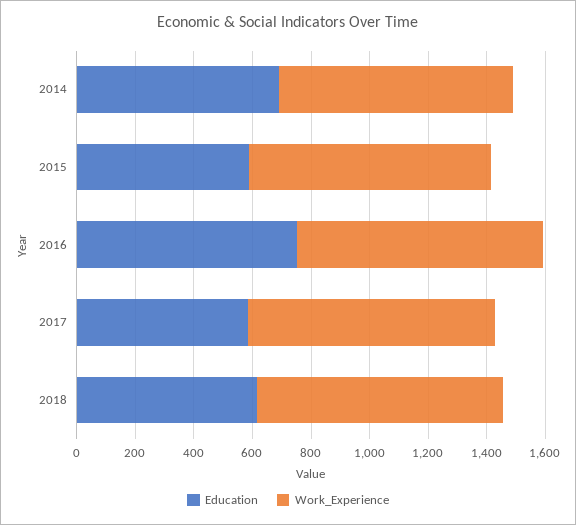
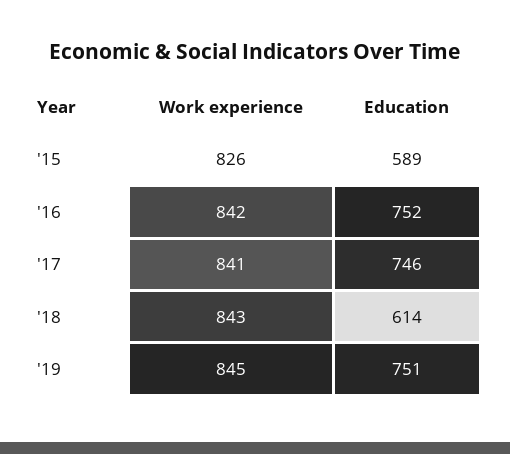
Education, 2014: 700 -> none
Work_Experience, 2014: 800 -> none
Education, 2017: 600 -> 746
Work_Experience, '19: none -> 845
Education, '19: none -> 751

